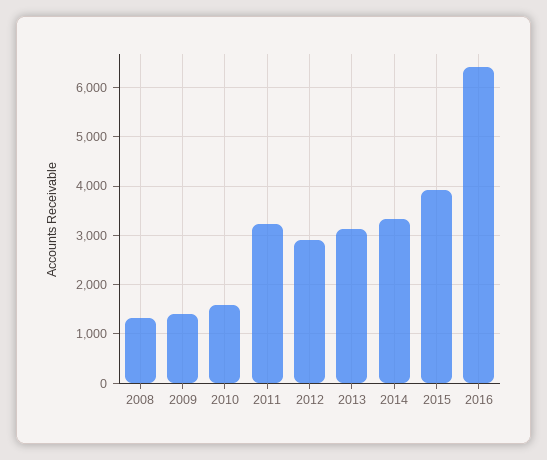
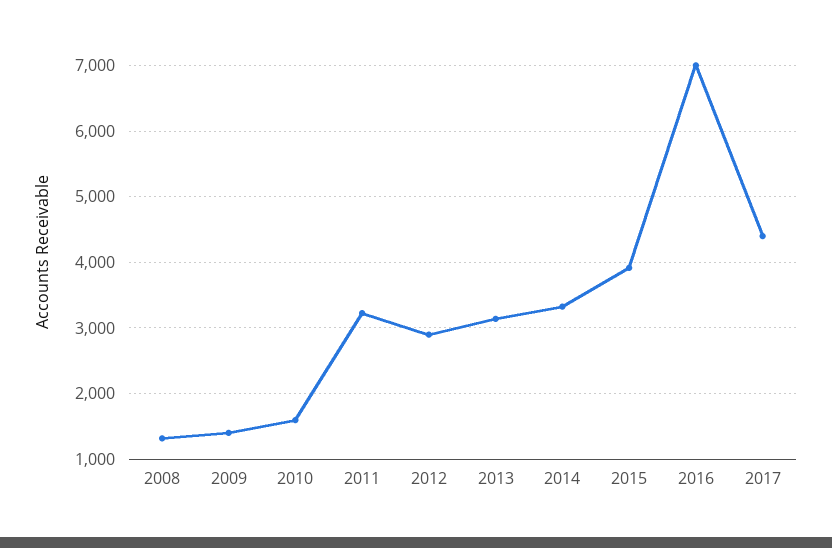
2016: 6400 -> 7000
2017: none -> 4400

